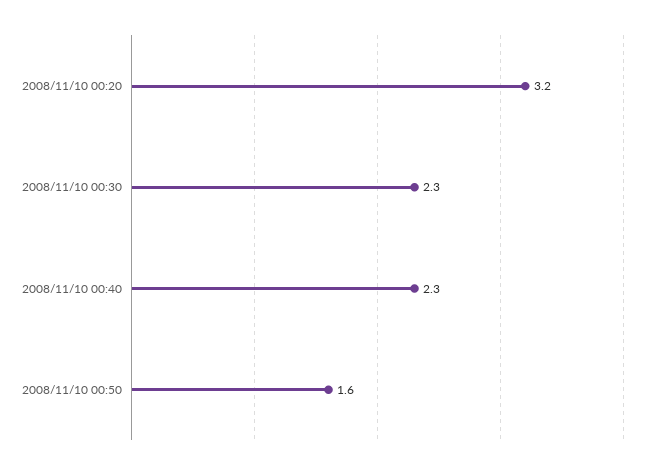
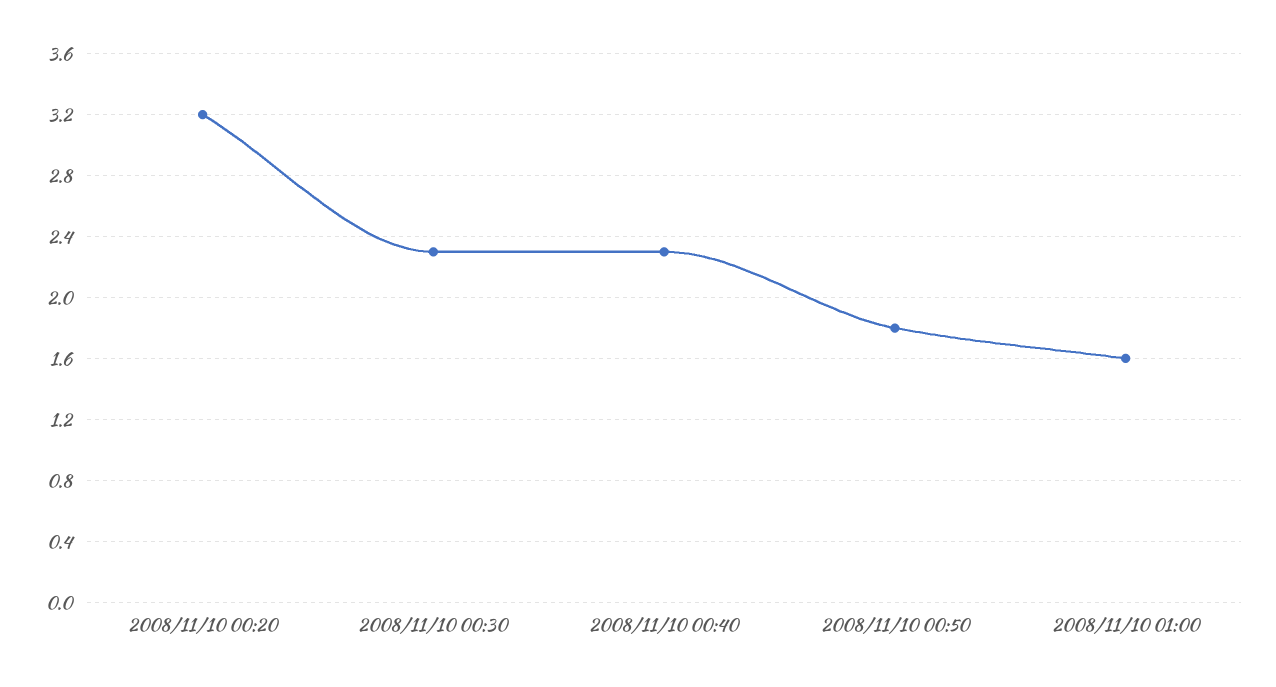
2008/11/10 00:50: 1.6 -> 1.8
2008/11/10 01:00: none -> 1.6

